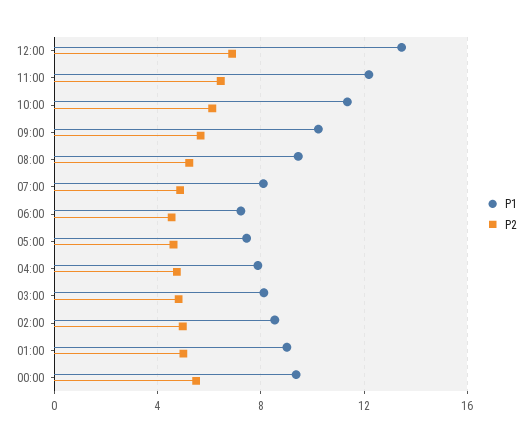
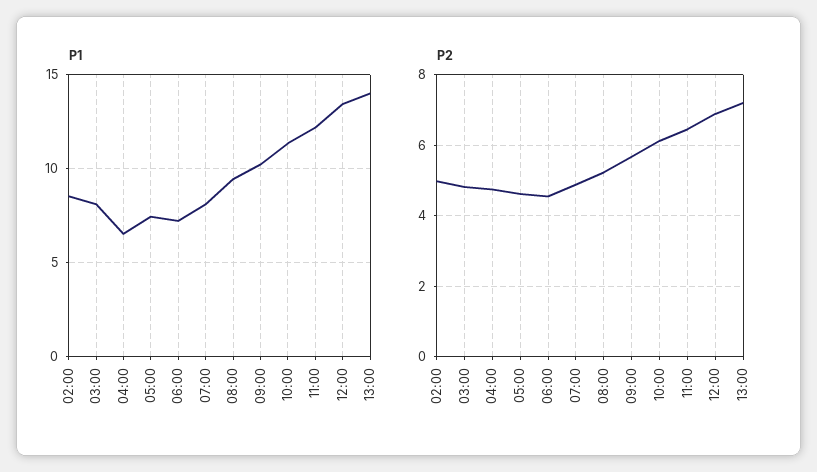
P1, 04:00: 8 -> 6.5
P1, 01:00: 9 -> none
P2, 01:00: 5 -> none
P1, 00:00: 9.5 -> none
P2, 00:00: 5.5 -> none
P1, 13:00: none -> 14
P2, 13:00: none -> 7.2

